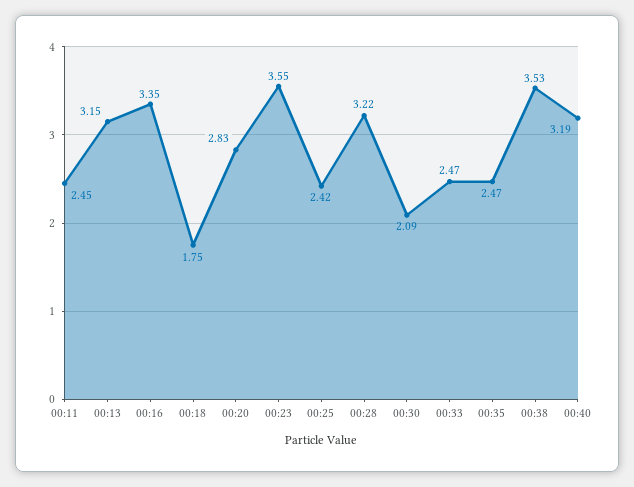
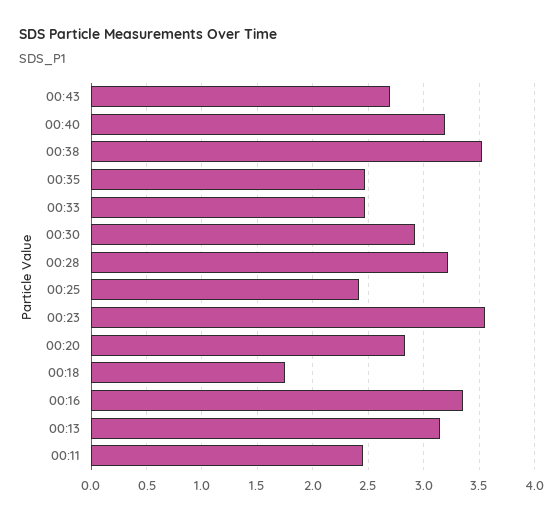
00:30: 2.09 -> 2.9
00:43: none -> 2.7

